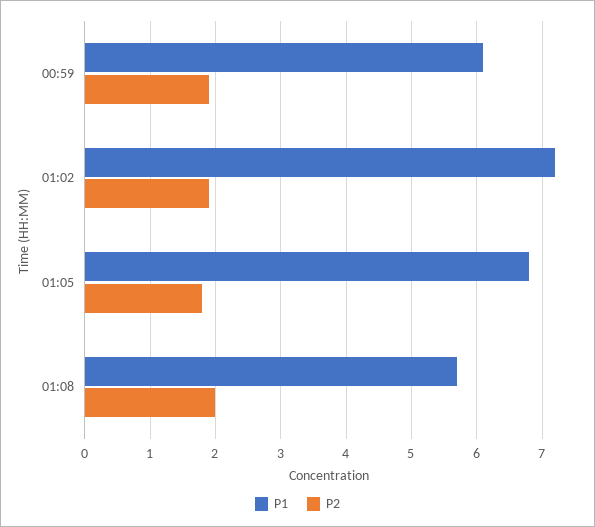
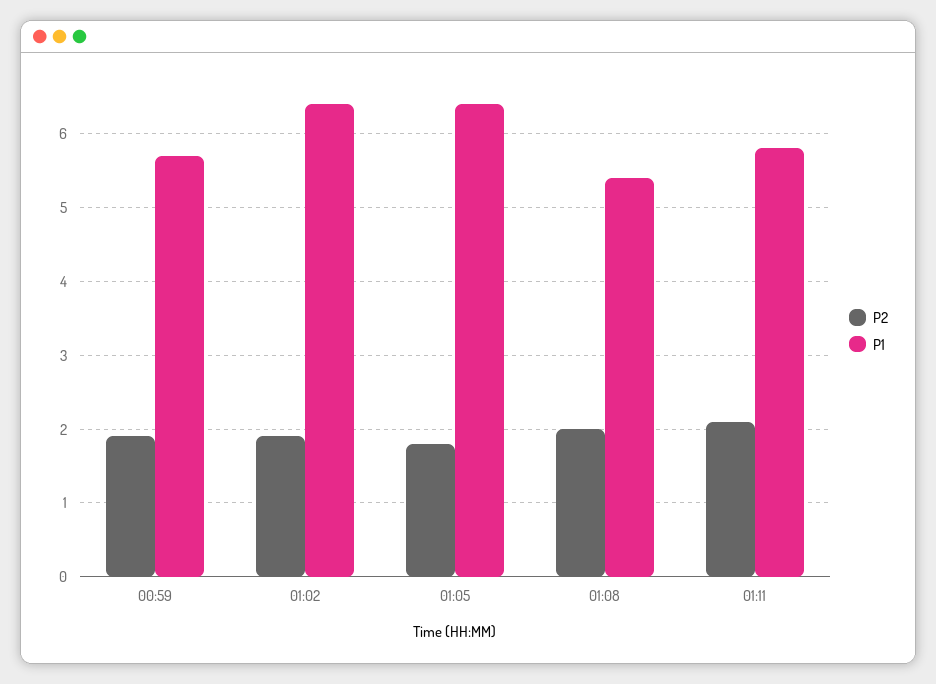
P1, 00:59: 6.1 -> 5.7
P1, 01:02: 7.2 -> 6.4
P1, 01:05: 6.8 -> 6.4
P1, 01:08: 5.7 -> 5.4
P2, 01:11: none -> 2.1
P1, 01:11: none -> 5.8

